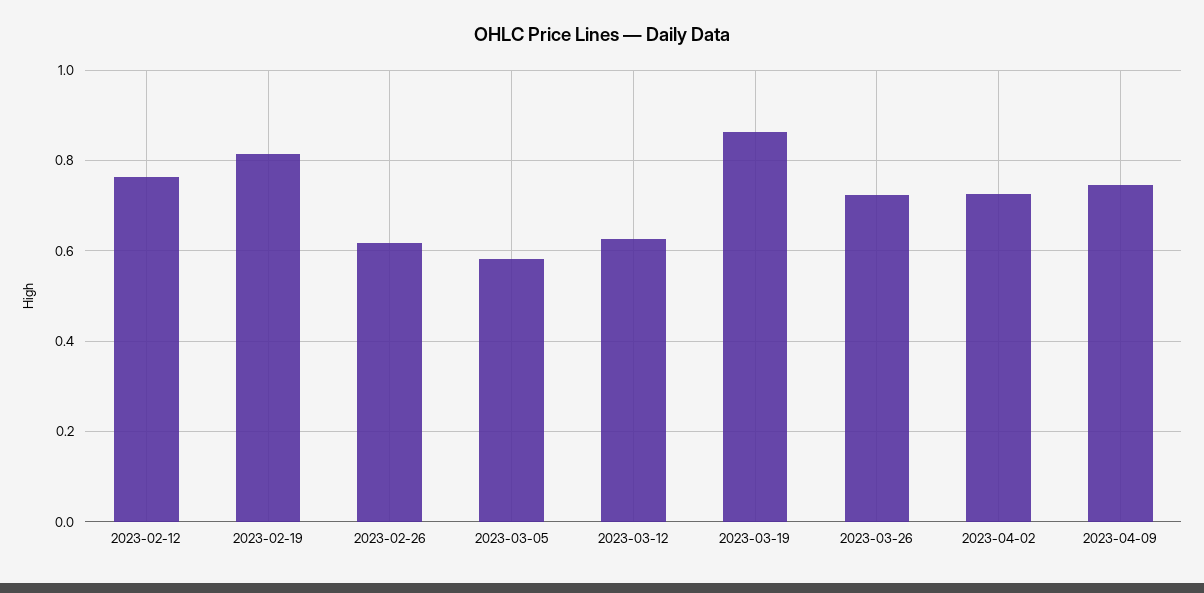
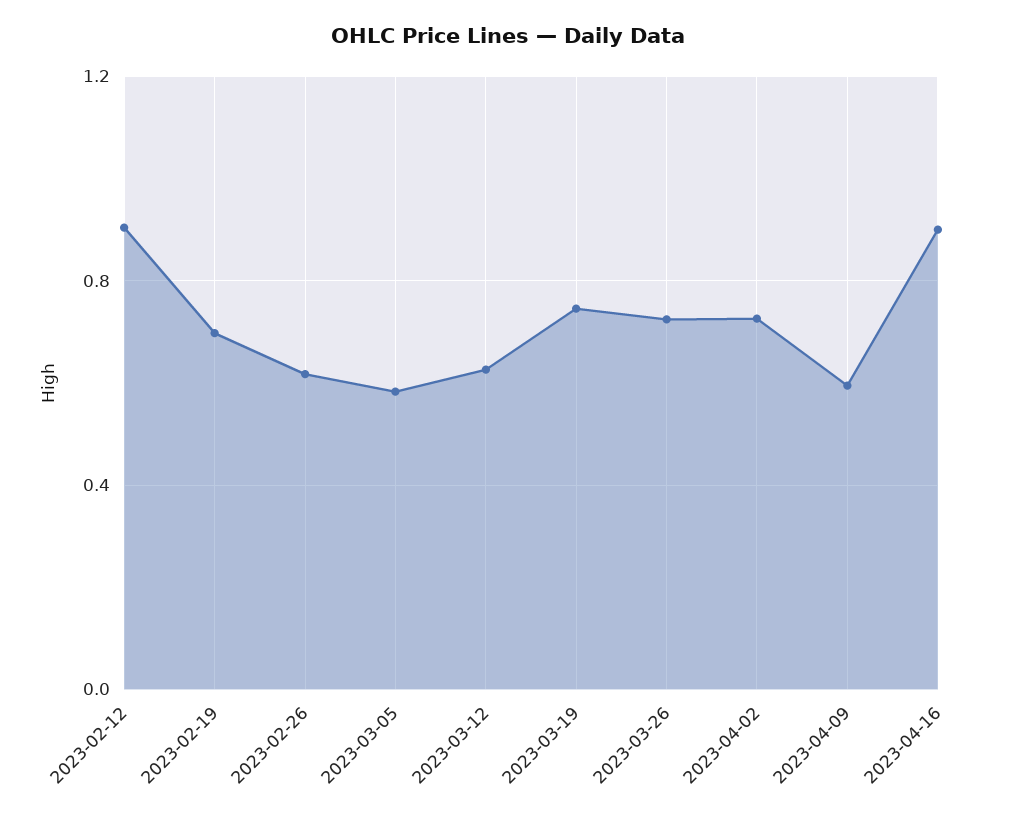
2023-02-12: 0.76 -> 0.9
2023-02-19: 0.82 -> 0.7
2023-03-19: 0.86 -> 0.75
2023-04-09: 0.74 -> 0.6
2023-04-16: none -> 0.9

